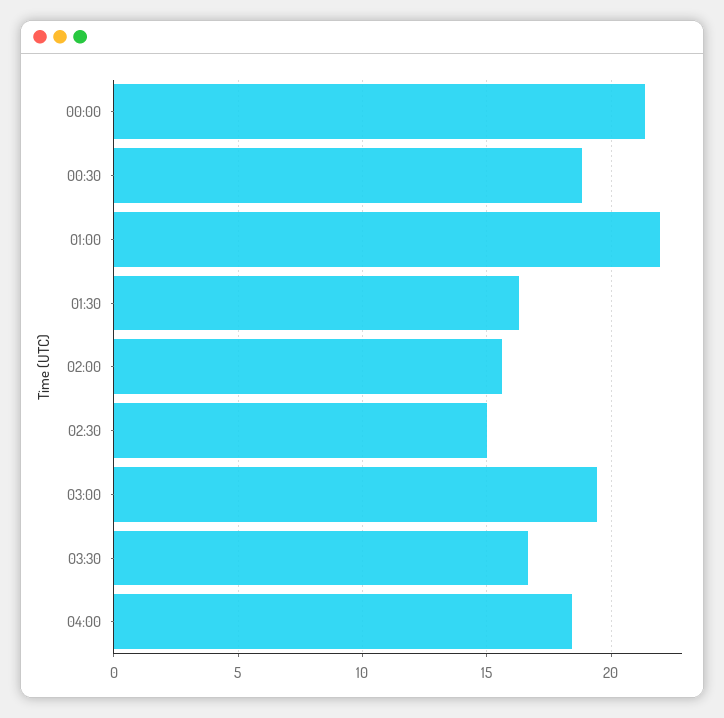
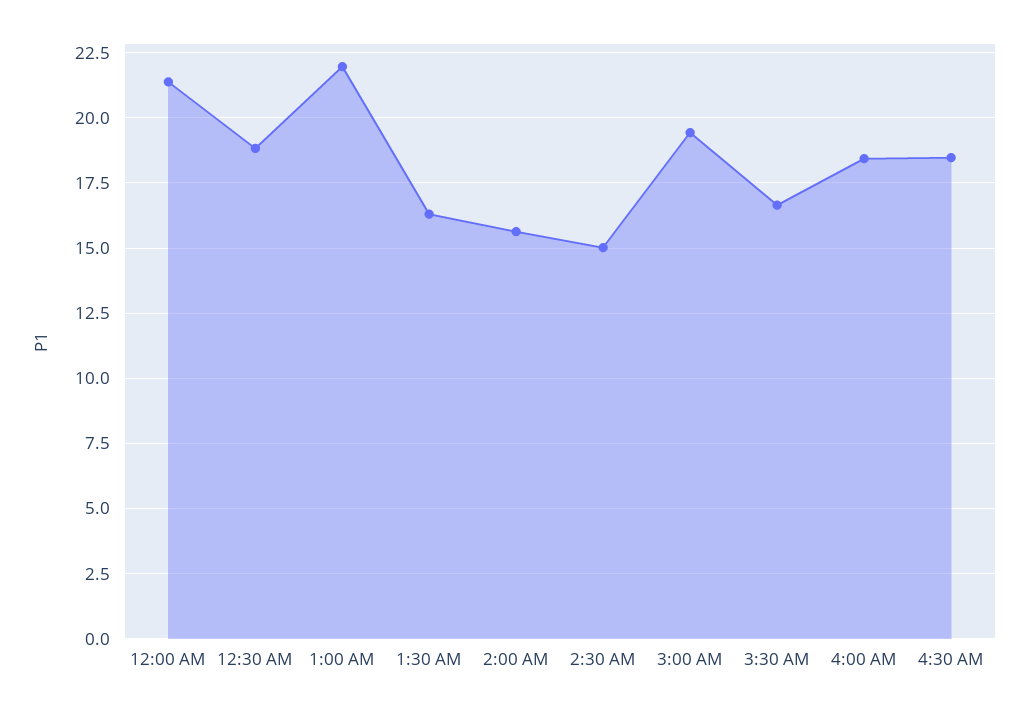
4:30 AM: none -> 18.5

